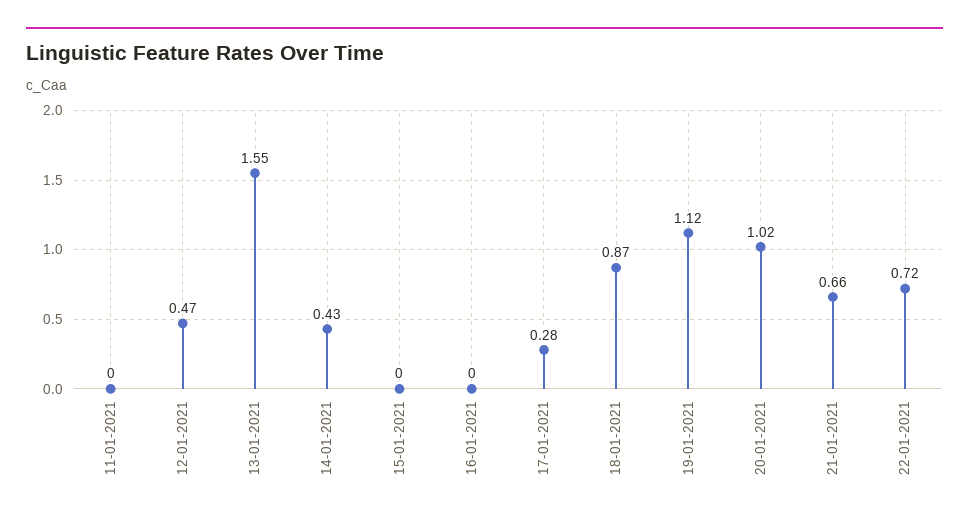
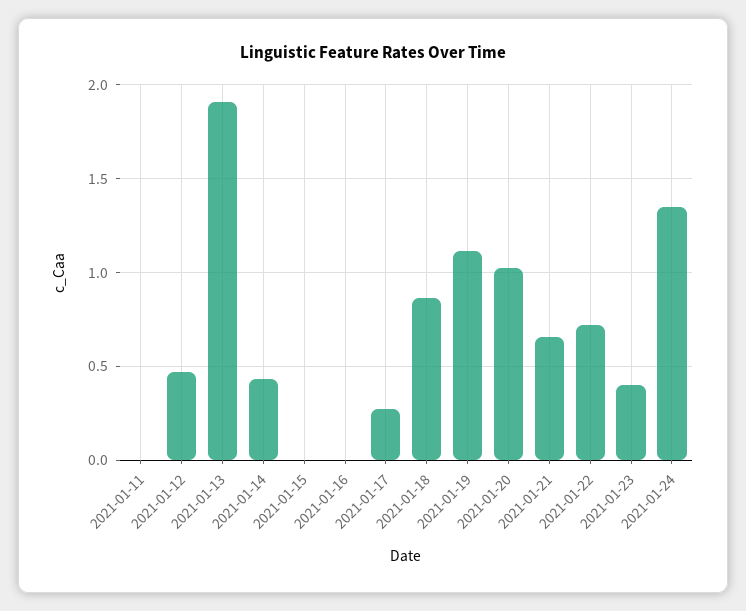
13-01-2021: 1.55 -> 1.9
2021-01-23: none -> 0.4
2021-01-24: none -> 1.35

